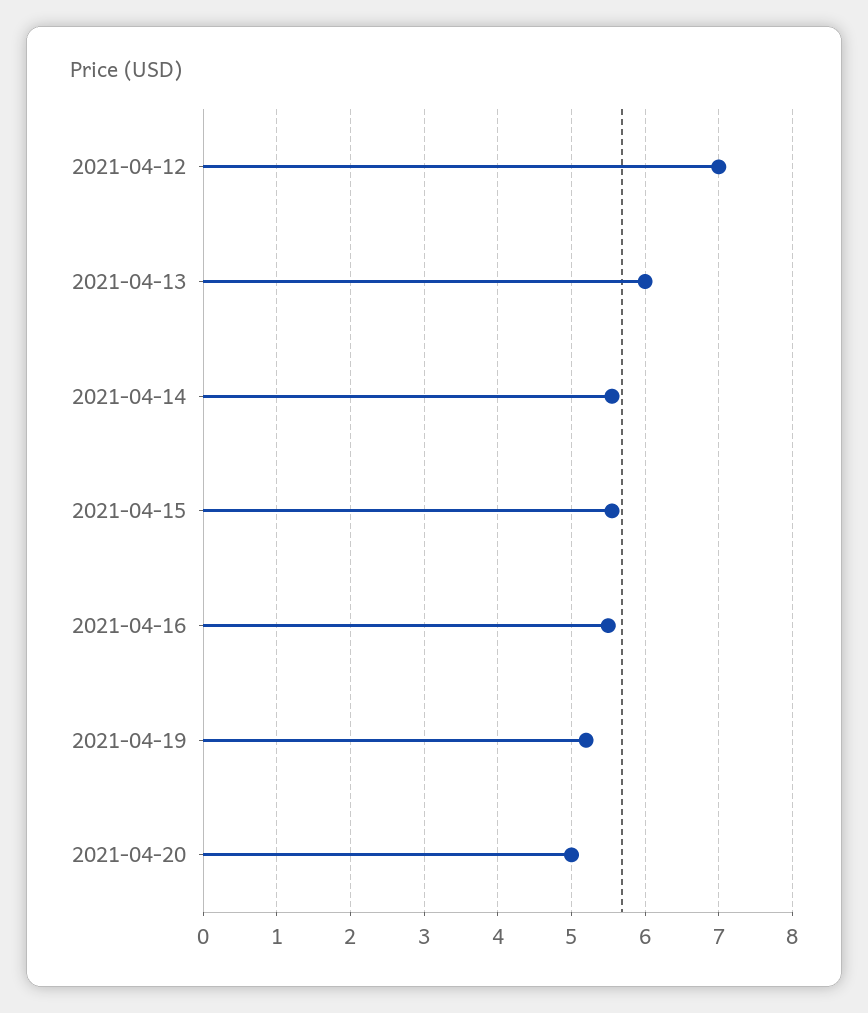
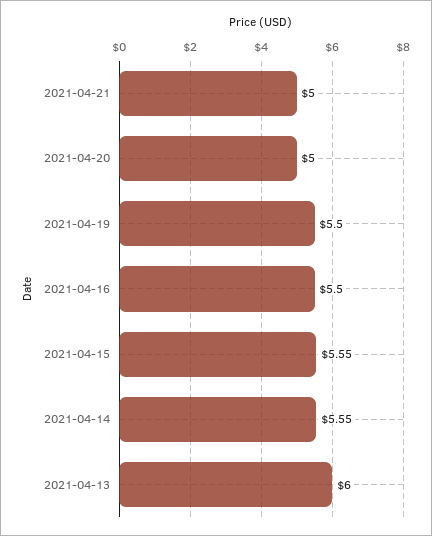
2021-04-12: 7 -> none
2021-04-19: 5.2 -> 5.5
2021-04-21: none -> 5

